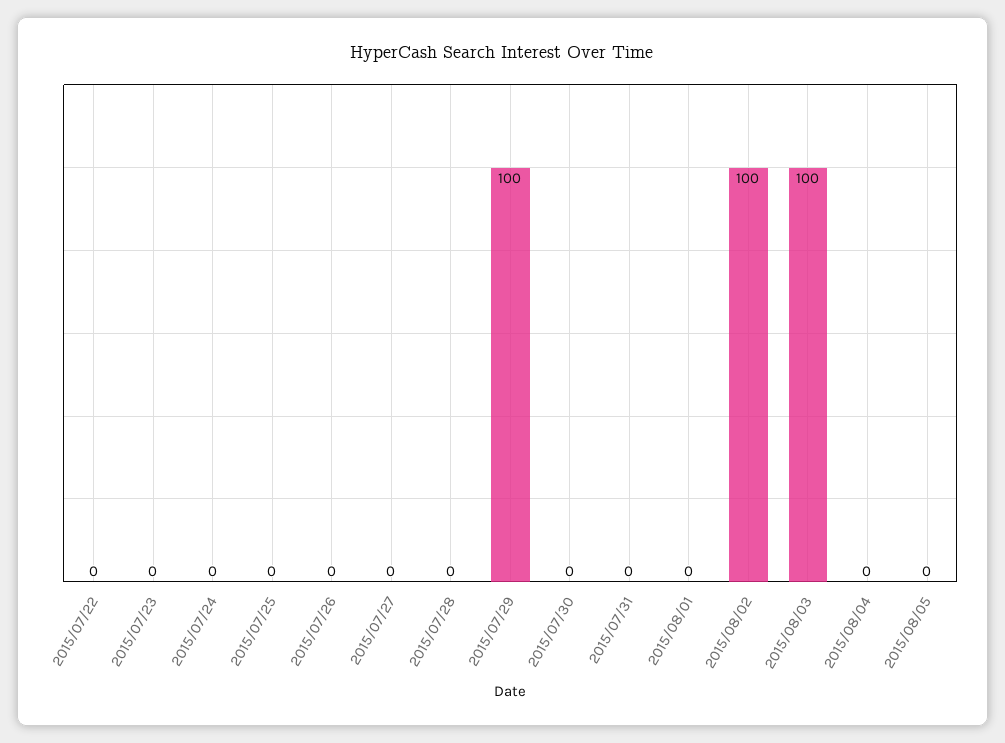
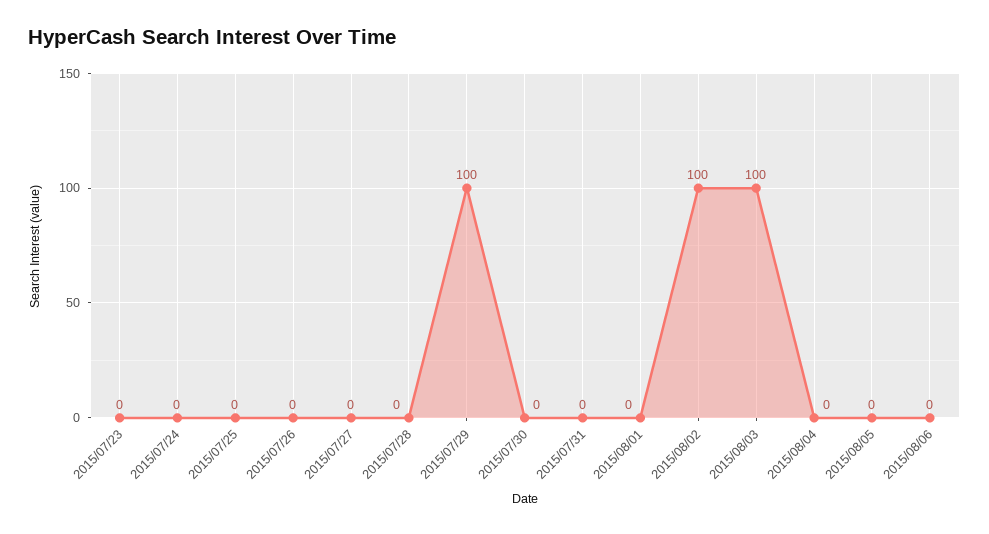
2015/07/22: 0 -> none
2015/08/06: none -> 0

